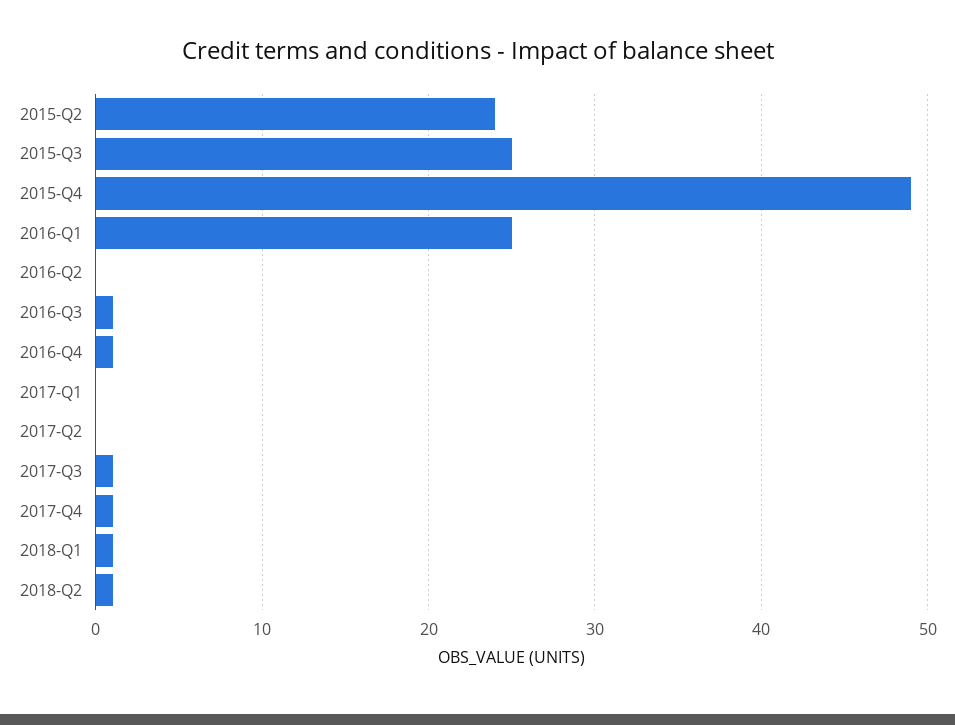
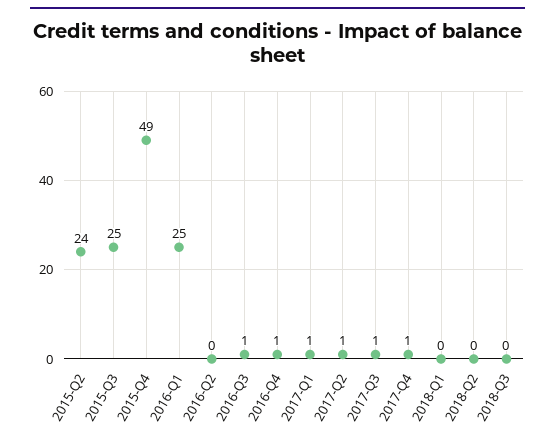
2017-Q1: 0 -> 1
2017-Q2: 0 -> 1
2018-Q1: 1 -> 0
2018-Q2: 1 -> 0
2018-Q3: none -> 0

